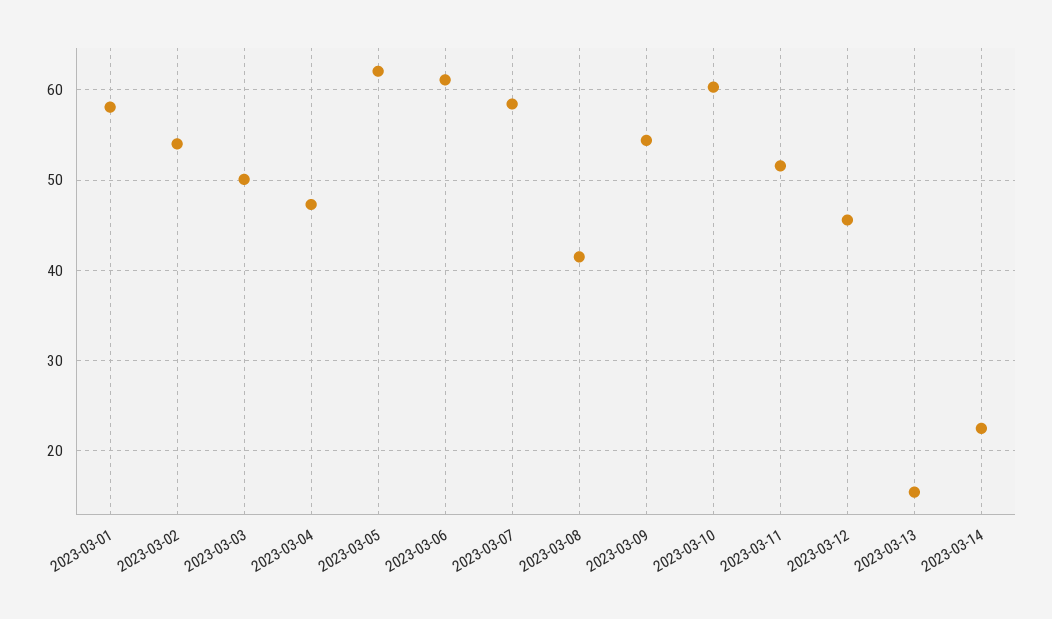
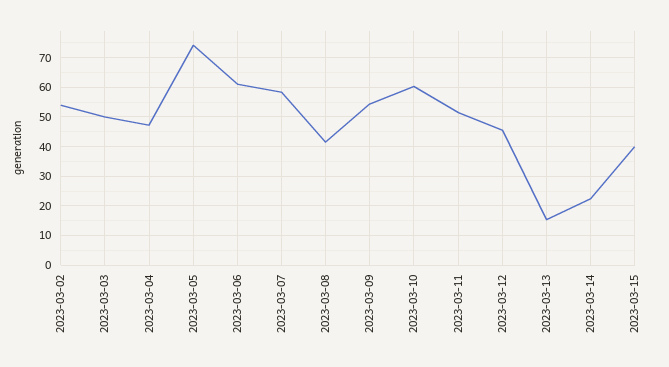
2023-03-01: 58 -> none
2023-03-05: 62 -> 75
2023-03-15: none -> 40

